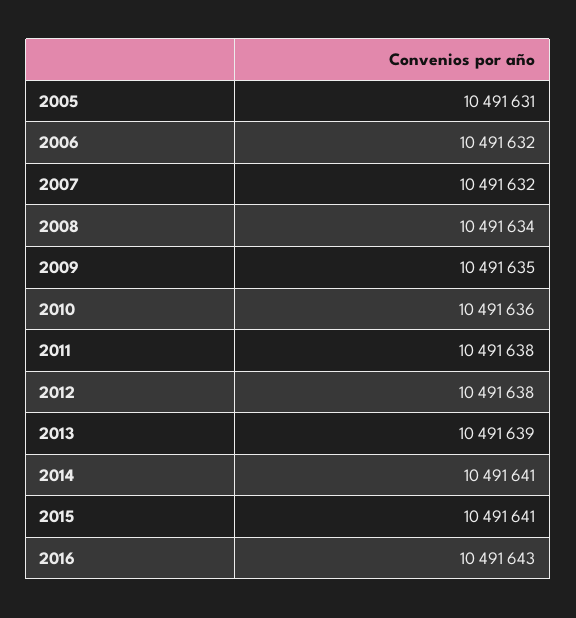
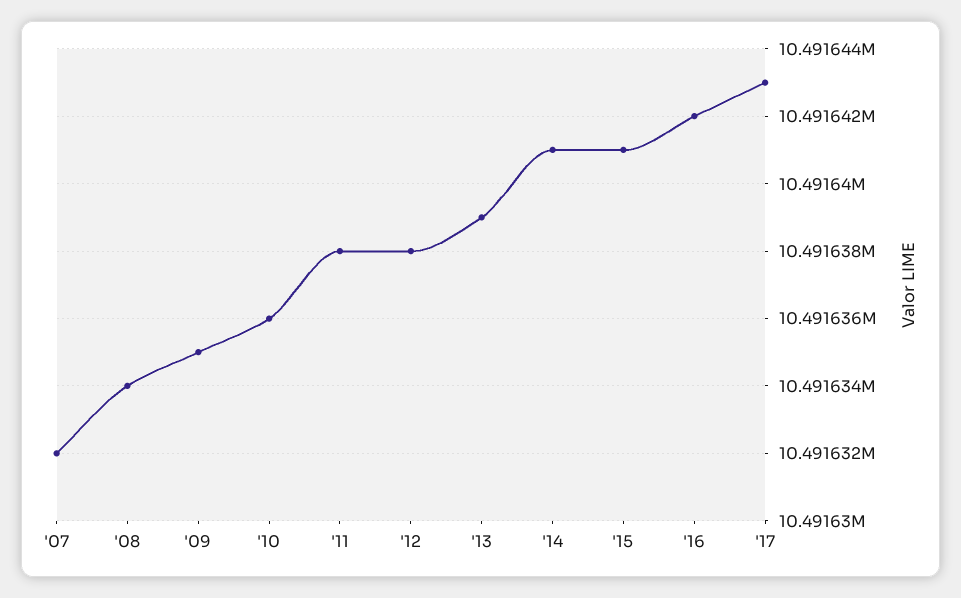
2005: 10491631 -> none
2006: 10491632 -> none
2016: 10491643 -> 10491642
'17: none -> 10491643

